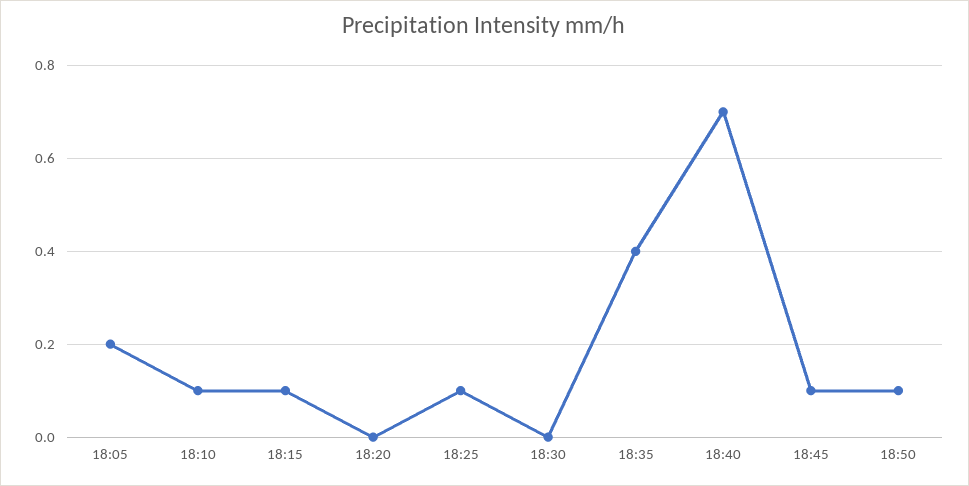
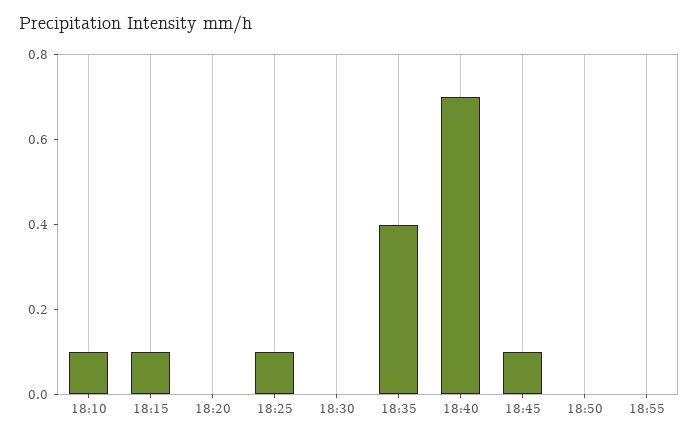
18:05: 0.2 -> none
18:50: 0.1 -> 0
18:55: none -> 0

